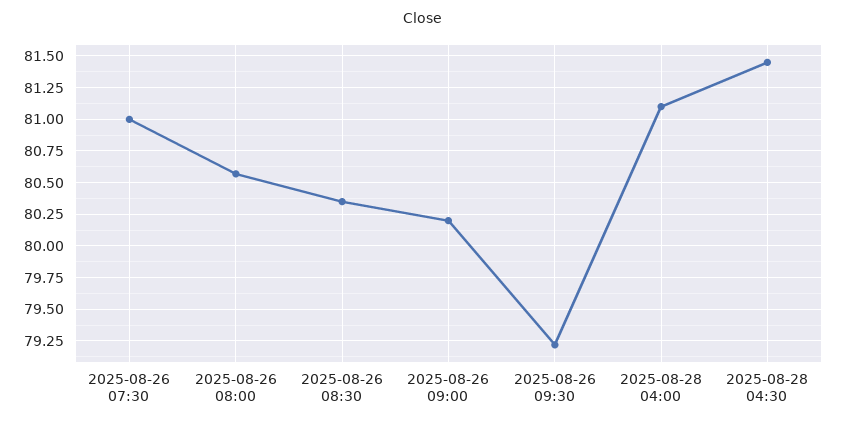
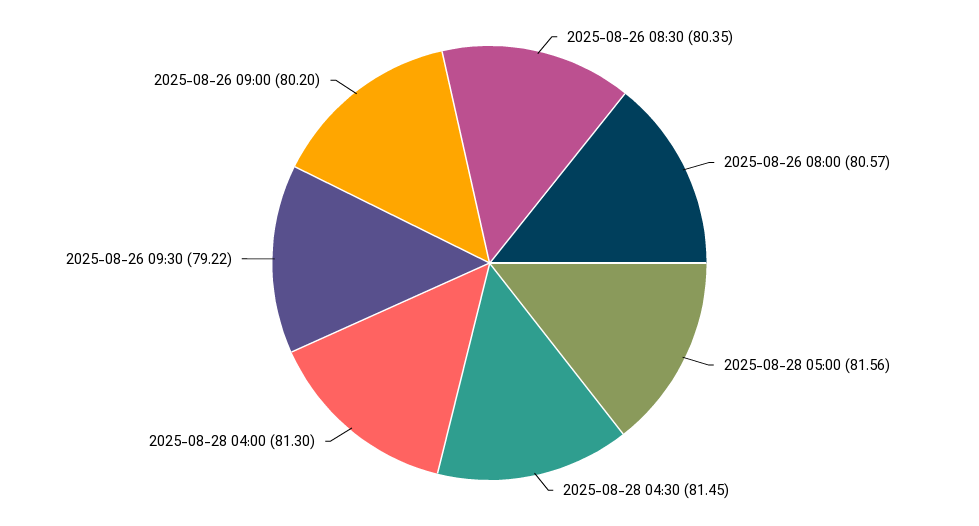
2025-08-26 07:30: 81 -> none
2025-08-28 04:00: 81.1 -> 81.3
2025-08-28 05:00: none -> 81.56

